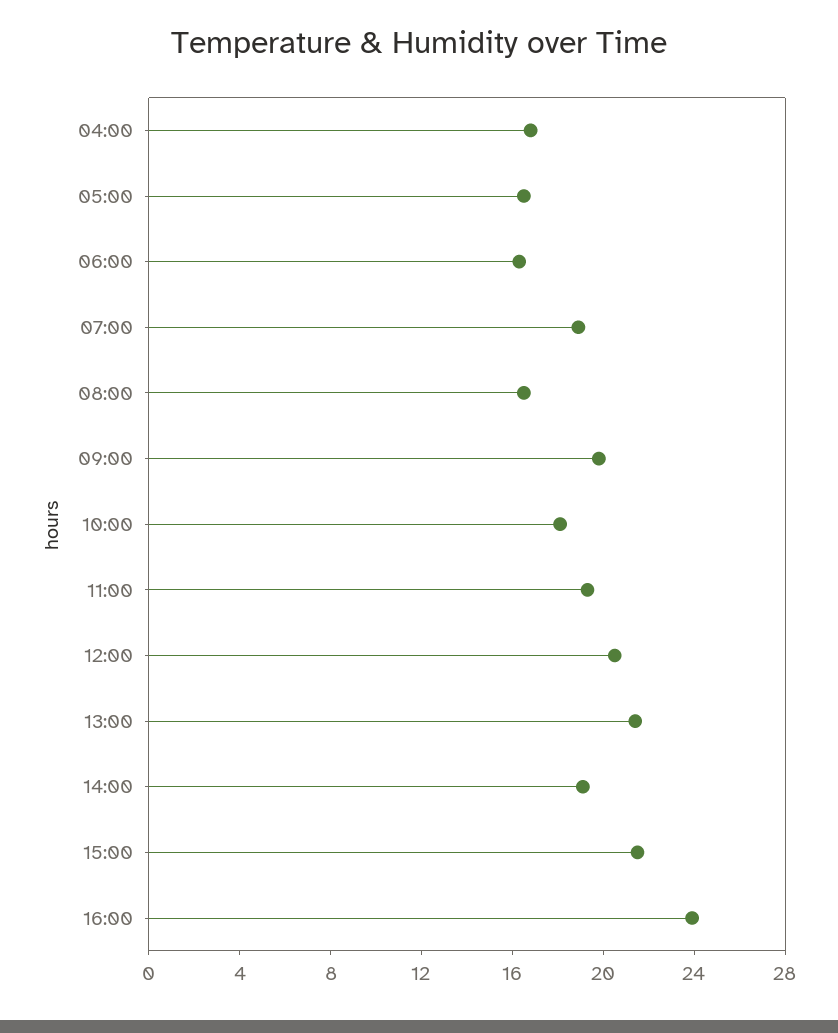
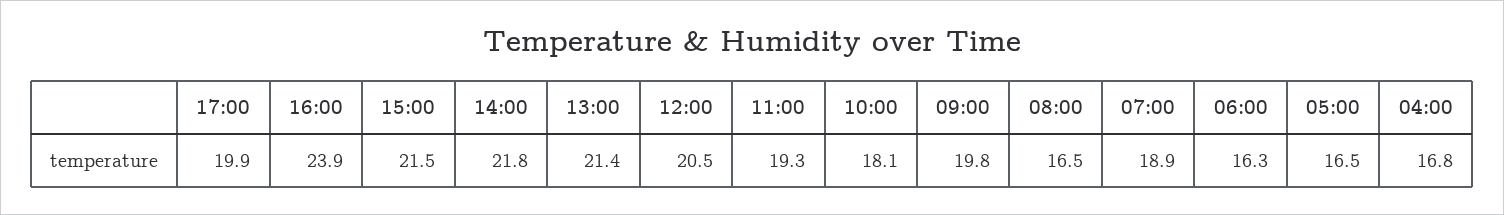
14:00: 19 -> 21.8
17:00: none -> 19.9

